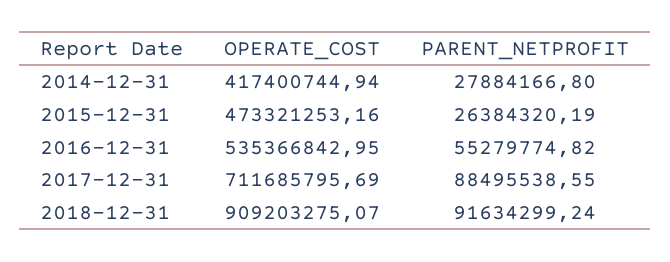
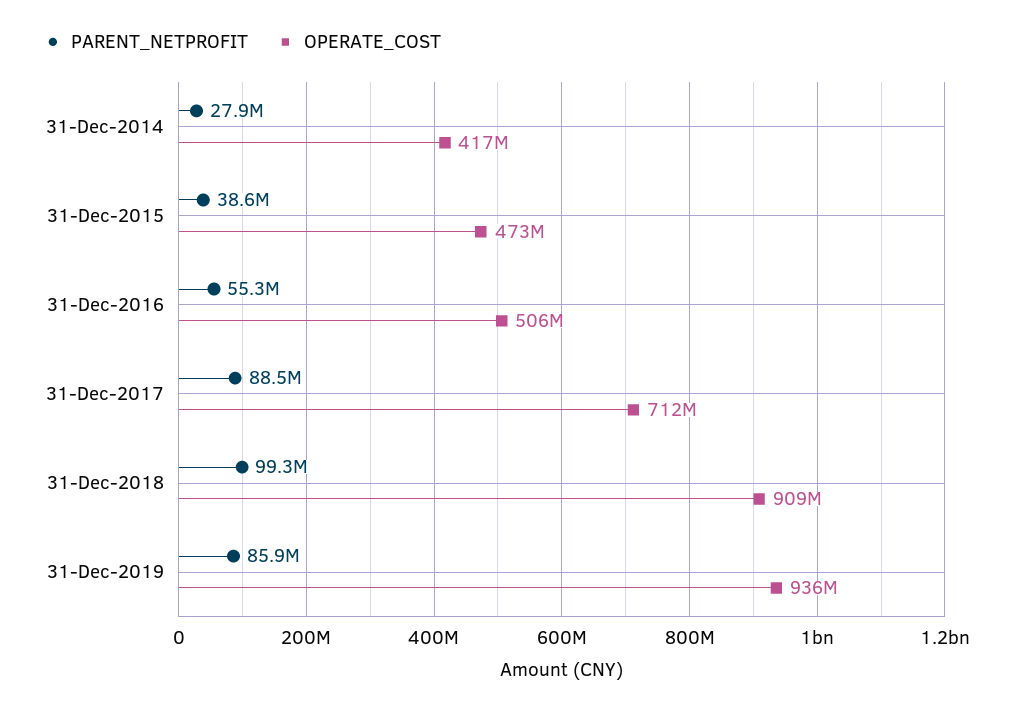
PARENT_NETPROFIT, 2015-12-31: 26384320.19 -> 38600000
OPERATE_COST, 2016-12-31: 535366842.95 -> 506000000
PARENT_NETPROFIT, 2018-12-31: 91634299.24 -> 99300000
PARENT_NETPROFIT, 31-Dec-2019: none -> 85900000
OPERATE_COST, 31-Dec-2019: none -> 936000000

